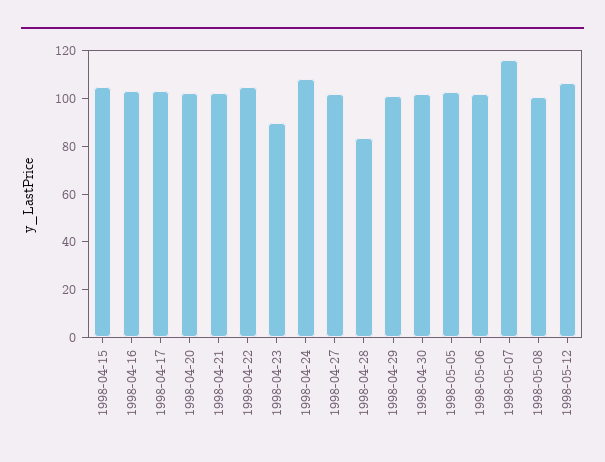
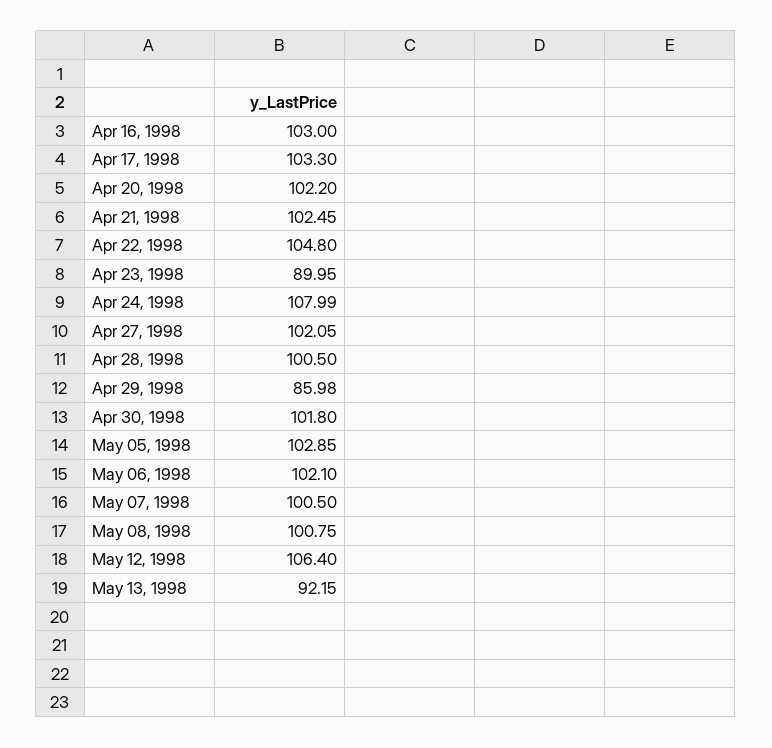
1998-04-15: 105 -> none
1998-04-28: 85 -> 100.5
1998-04-29: 100 -> 85.98
1998-05-07: 115 -> 100.5
May 13, 1998: none -> 92.15

